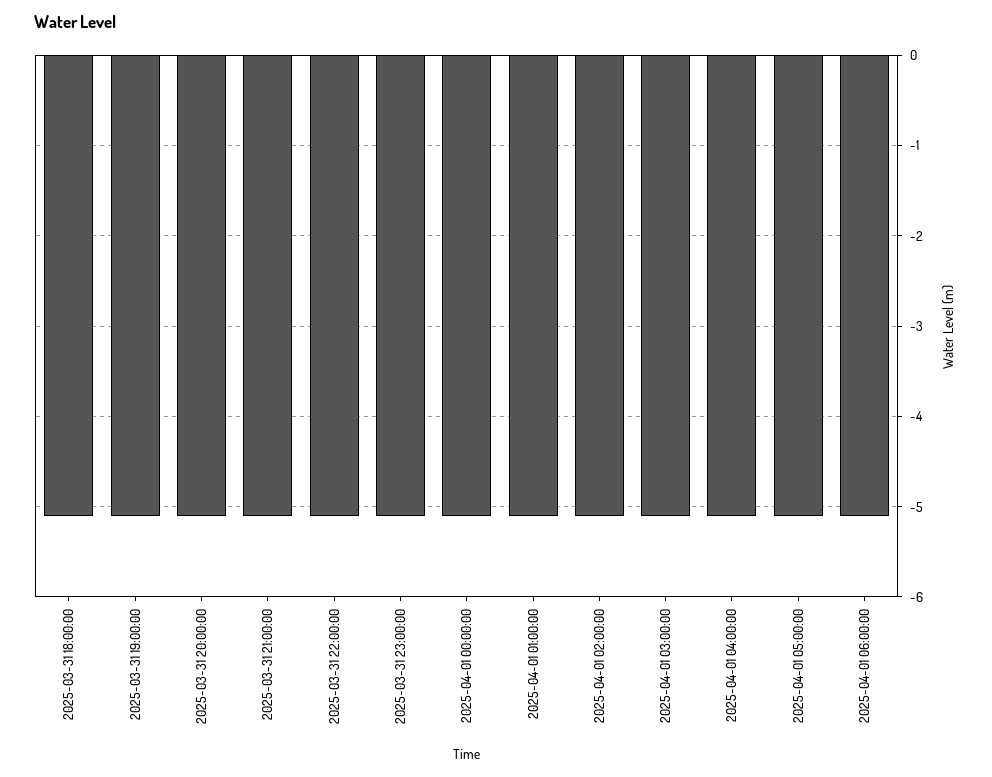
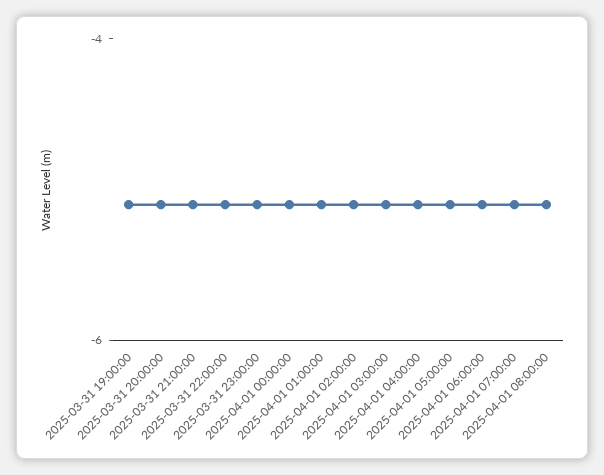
2025-03-31 18:00:00: -5.1 -> none
2025-04-01 07:00:00: none -> -5
2025-04-01 08:00:00: none -> -5

